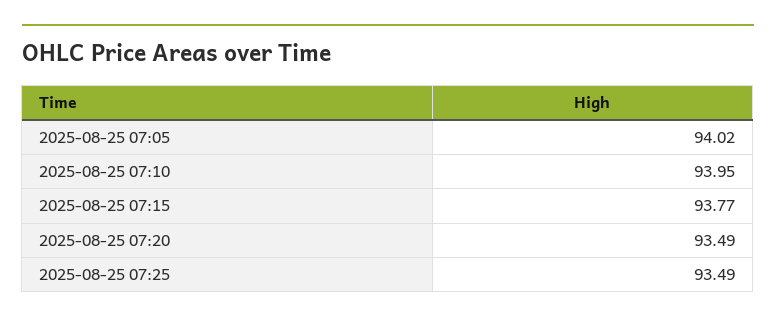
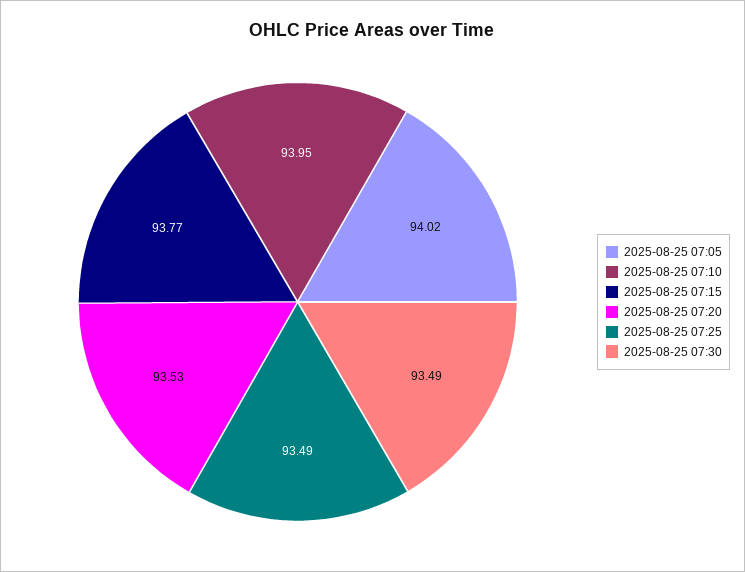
2025-08-25 07:20: 93.49 -> 93.53
2025-08-25 07:30: none -> 93.49

